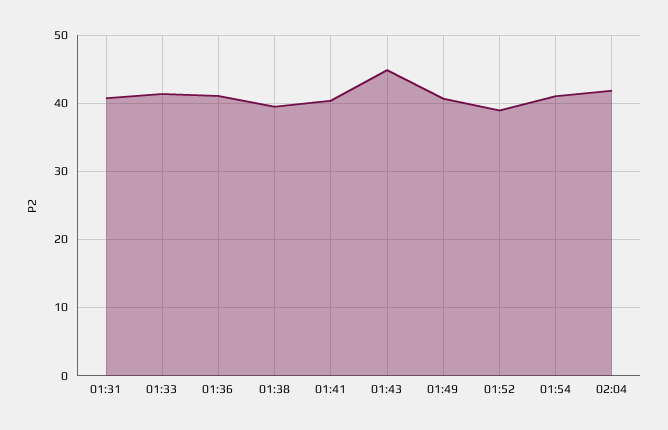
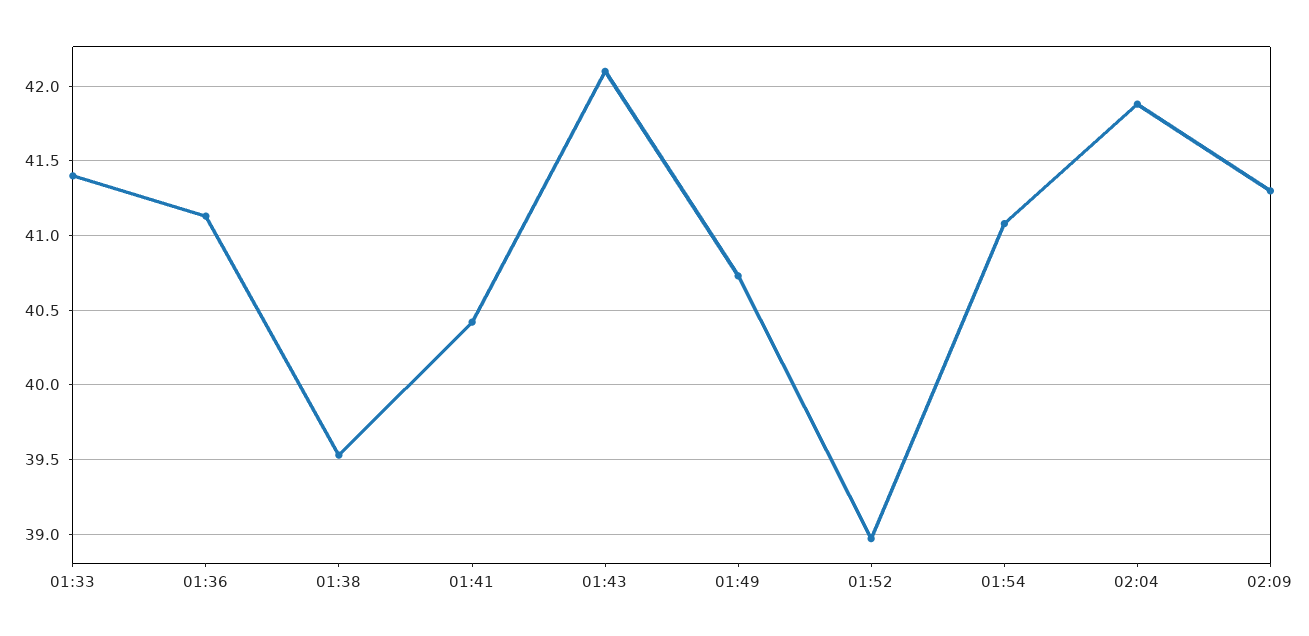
01:31: 41 -> none
01:43: 45 -> 42.1
02:09: none -> 41.3

